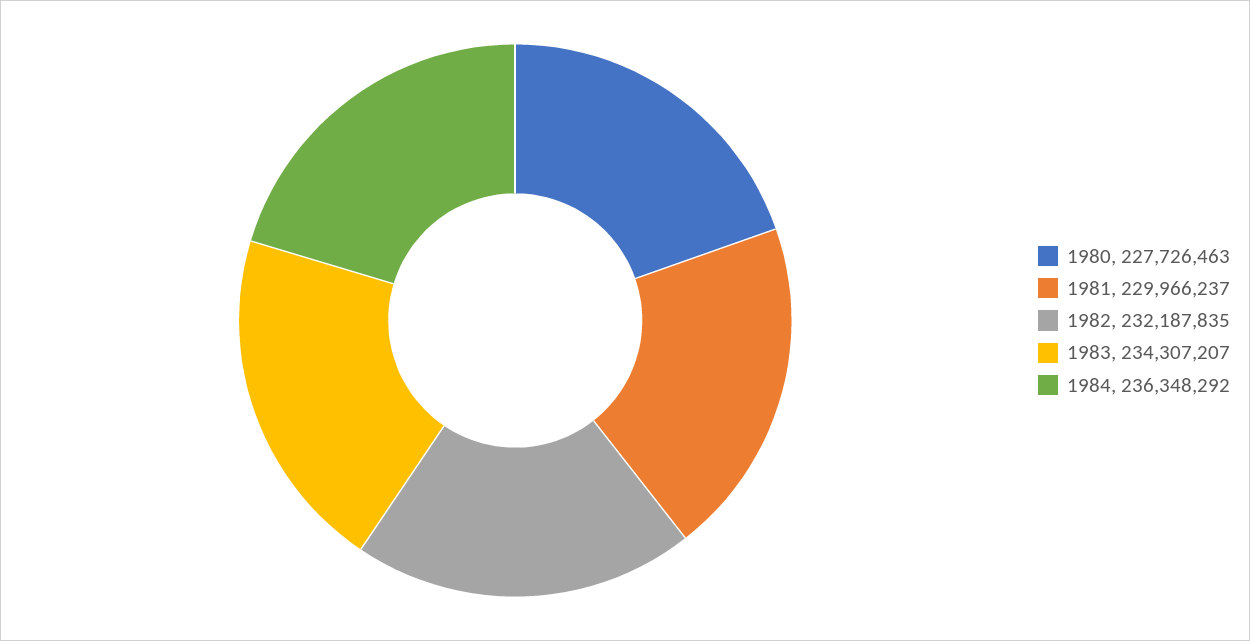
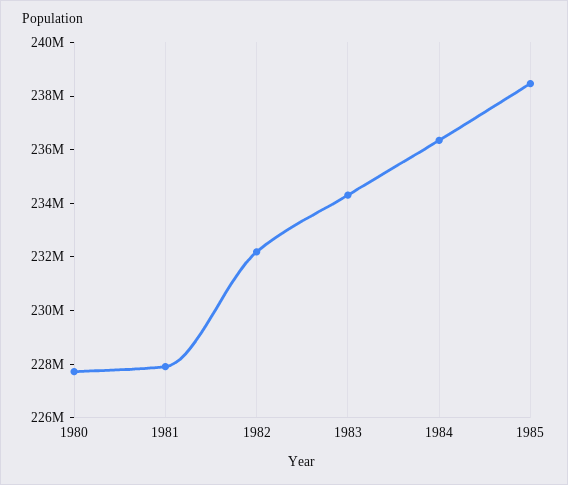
1981: 229966237 -> 228000000
1985: none -> 238500000

